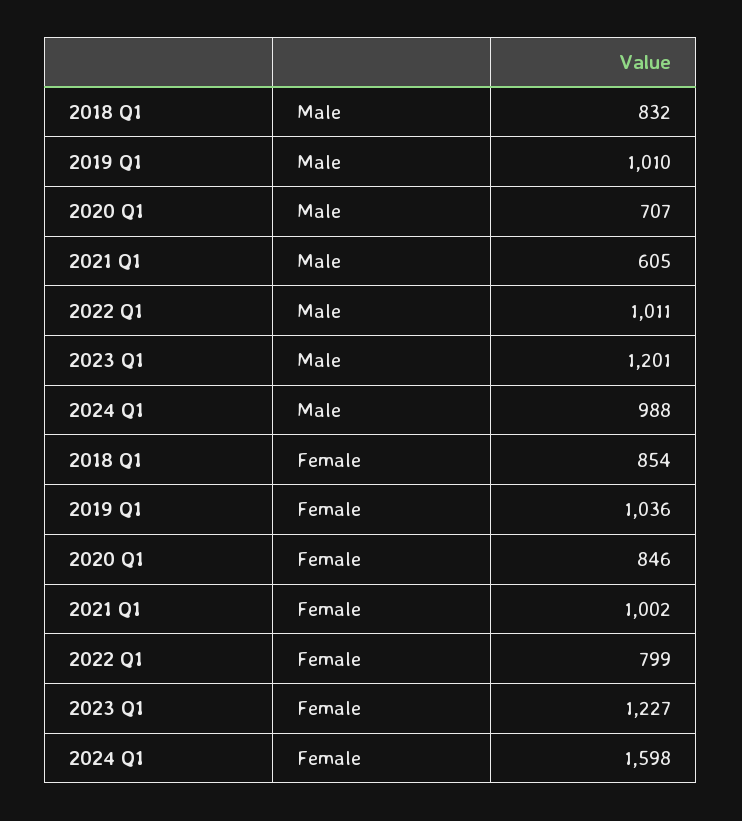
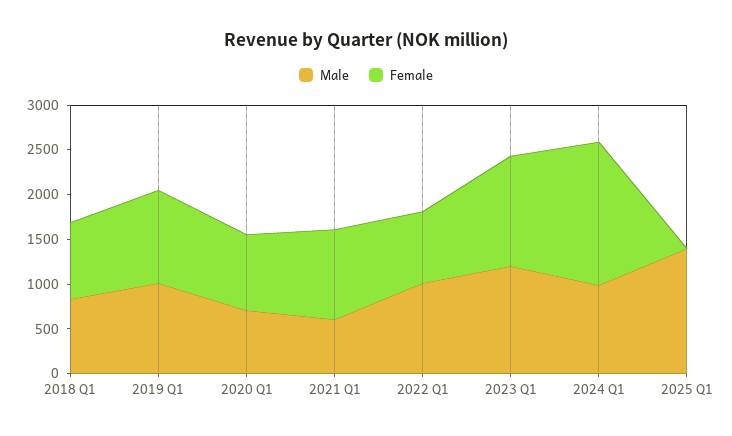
Male, 2025 Q1: none -> 1400
Female, 2025 Q1: none -> 0

